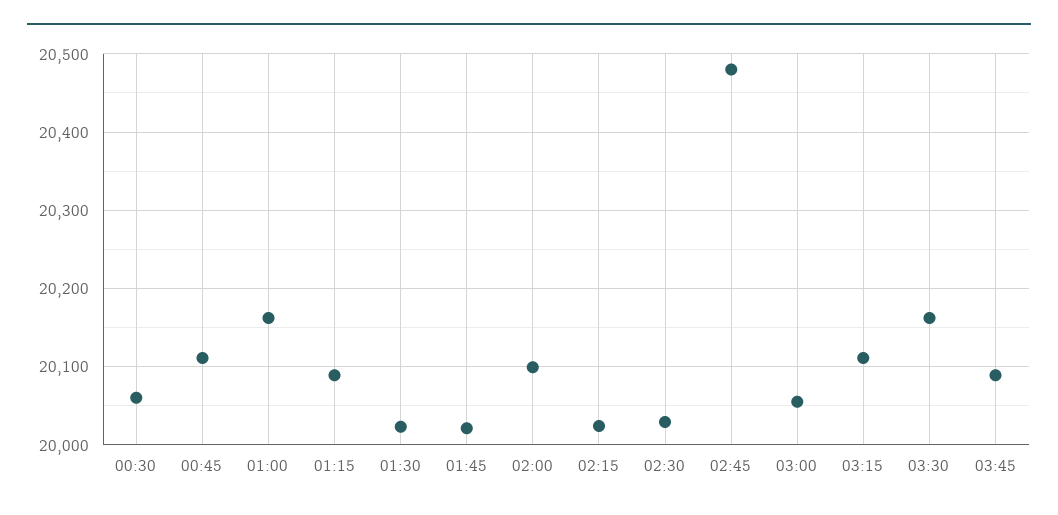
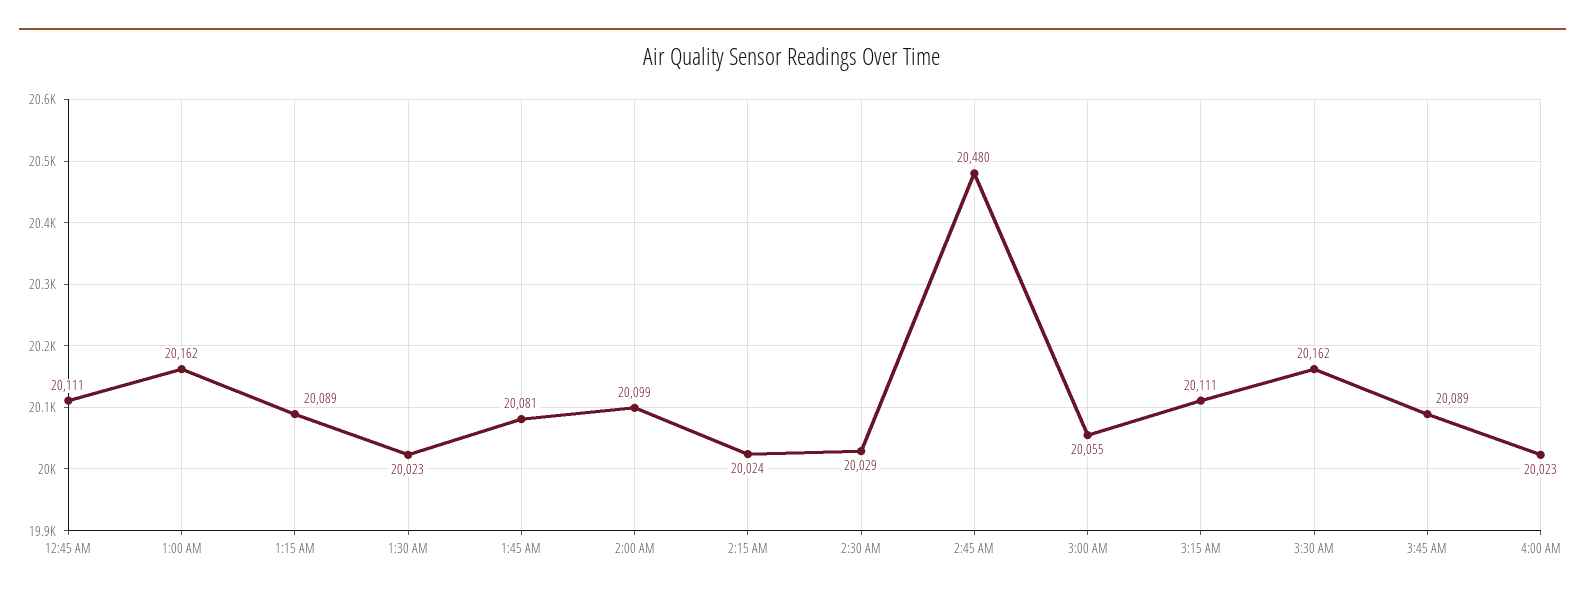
00:30: 20060 -> none
01:45: 20020 -> 20081
4:00 AM: none -> 20023

